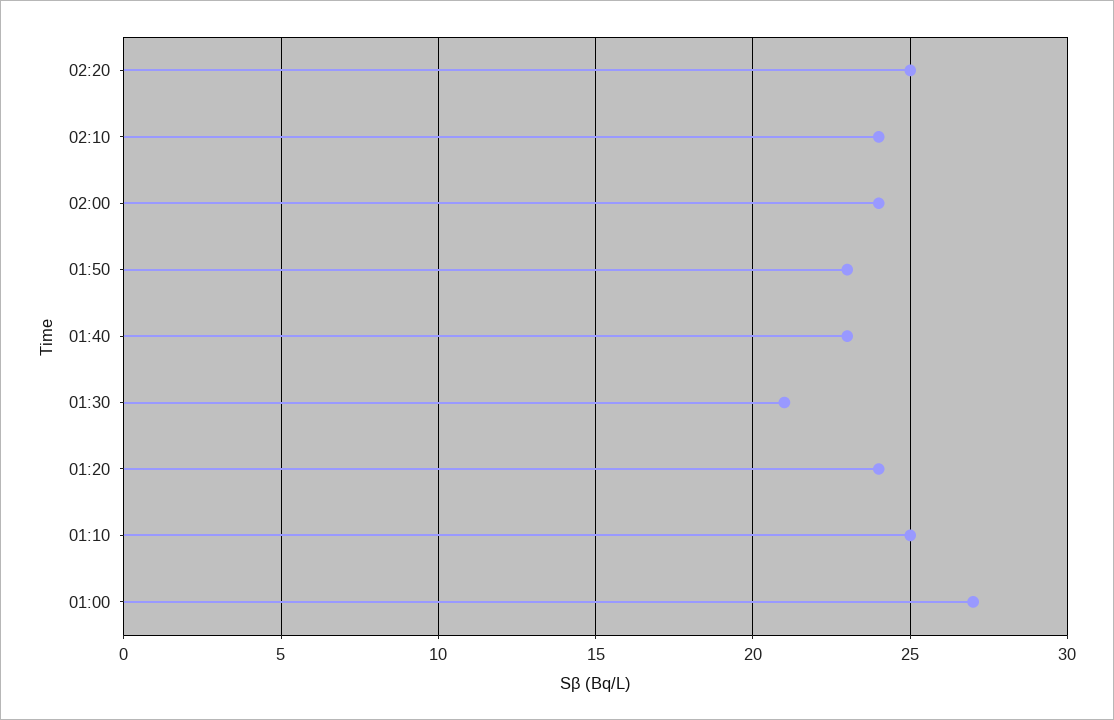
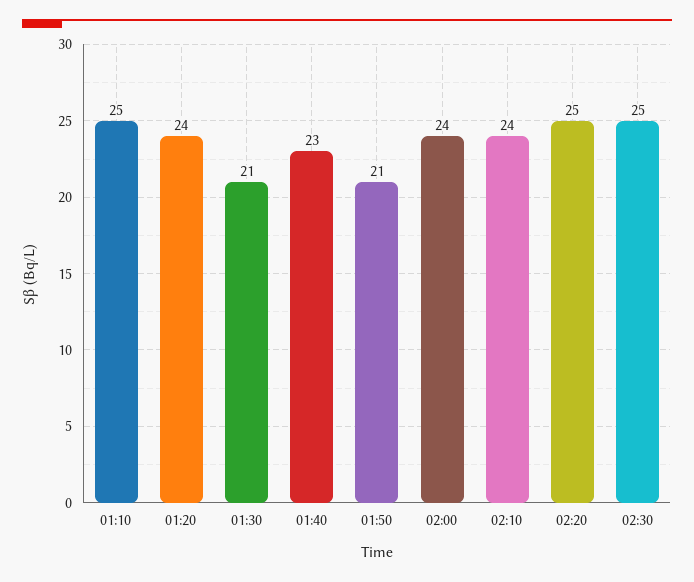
01:50: 23 -> 21
01:00: 27 -> none
02:30: none -> 25

